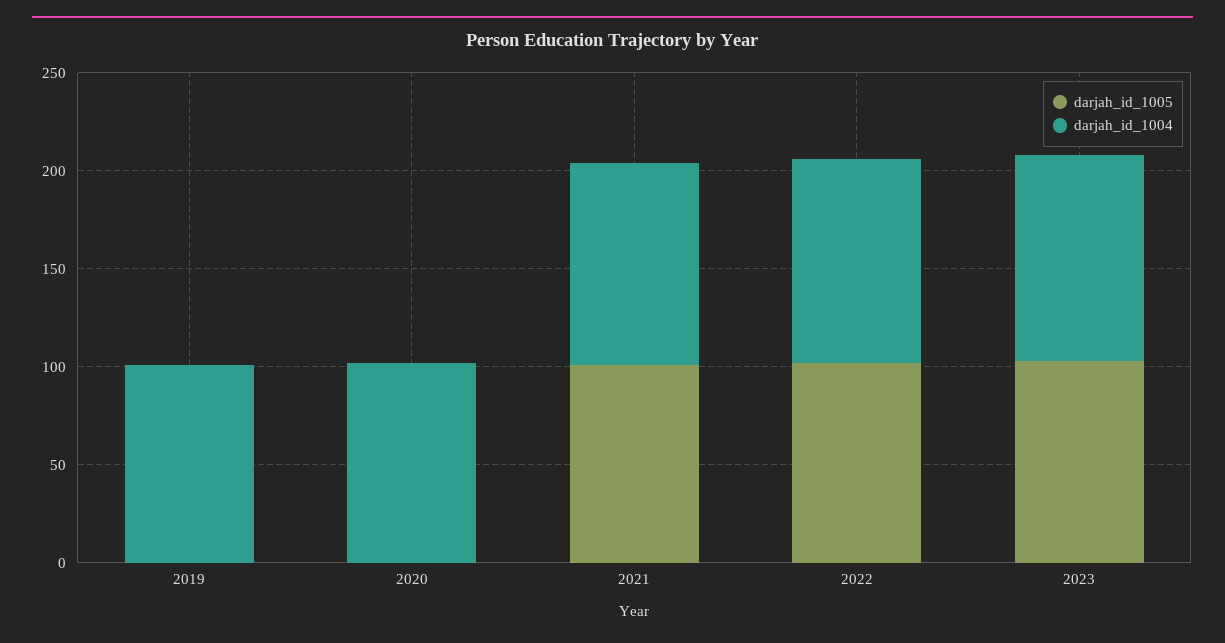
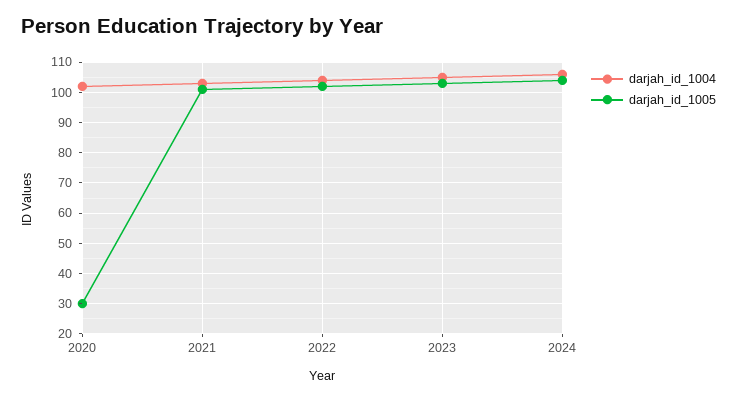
darjah_id_1005, 2019: 0 -> none
darjah_id_1004, 2019: 100 -> none
darjah_id_1005, 2020: 0 -> 30
darjah_id_1004, 2024: none -> 105
darjah_id_1005, 2024: none -> 105

